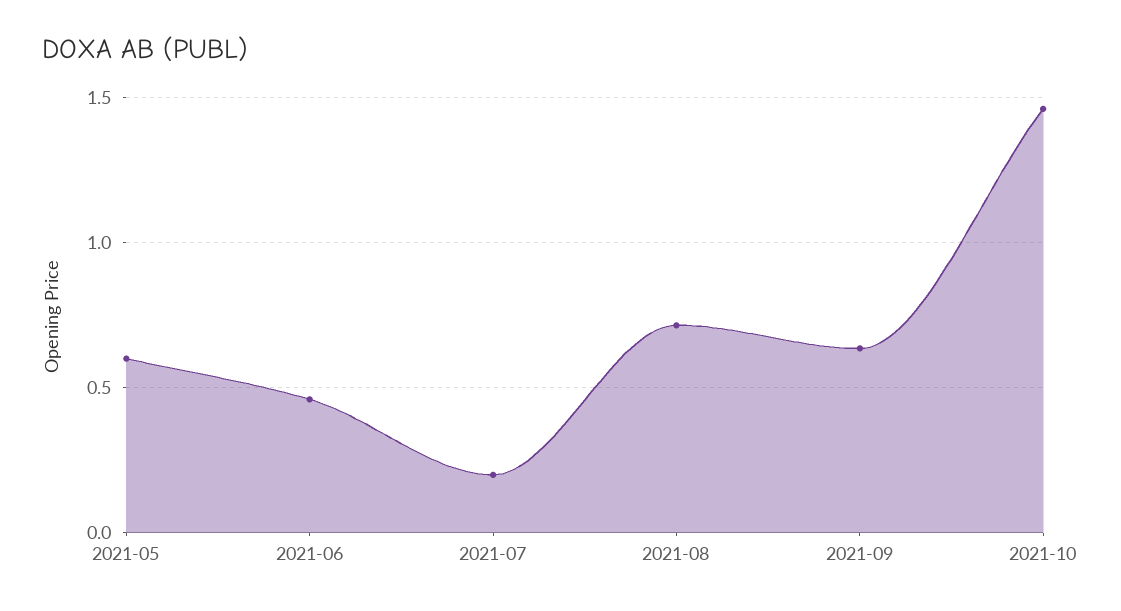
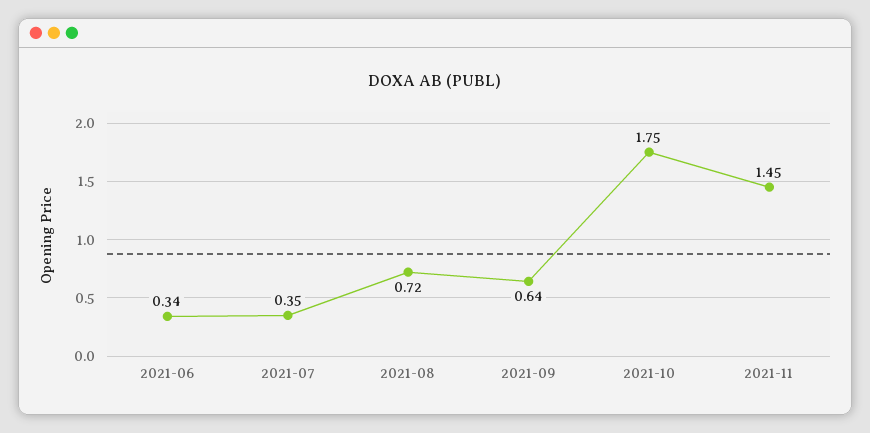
2021-05: 0.6 -> none
2021-06: 0.45 -> 0.34
2021-07: 0.2 -> 0.35
2021-10: 1.45 -> 1.75
2021-11: none -> 1.45

